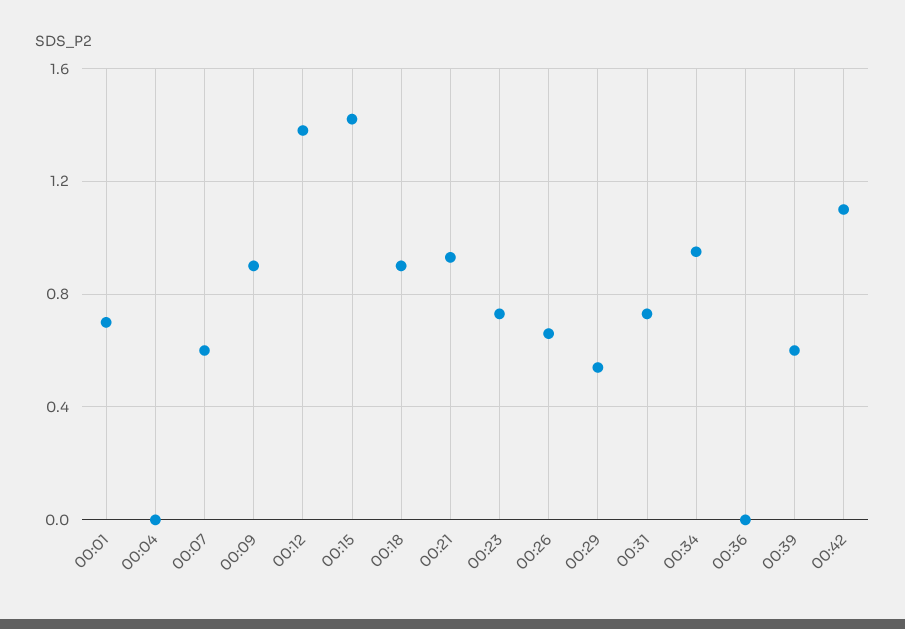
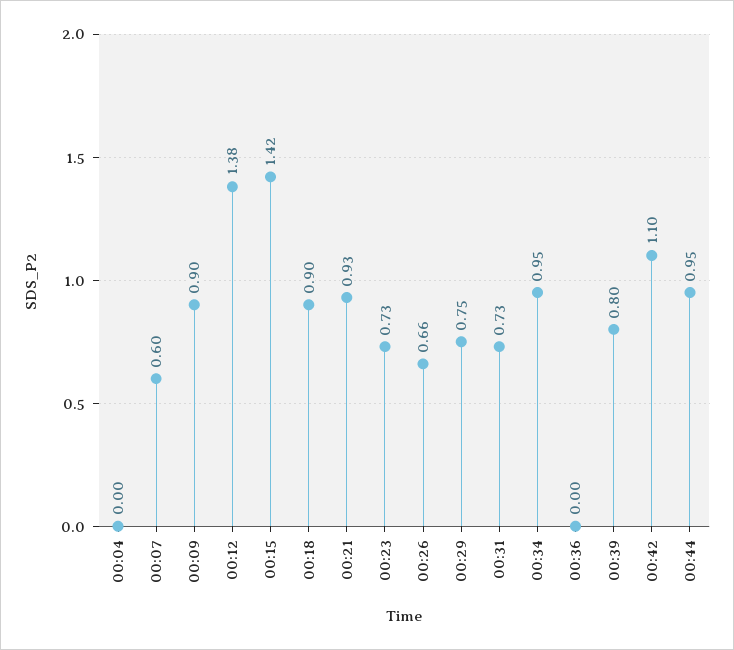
00:01: 0.7 -> none
00:29: 0.55 -> 0.75
00:39: 0.6 -> 0.8
00:44: none -> 0.95

